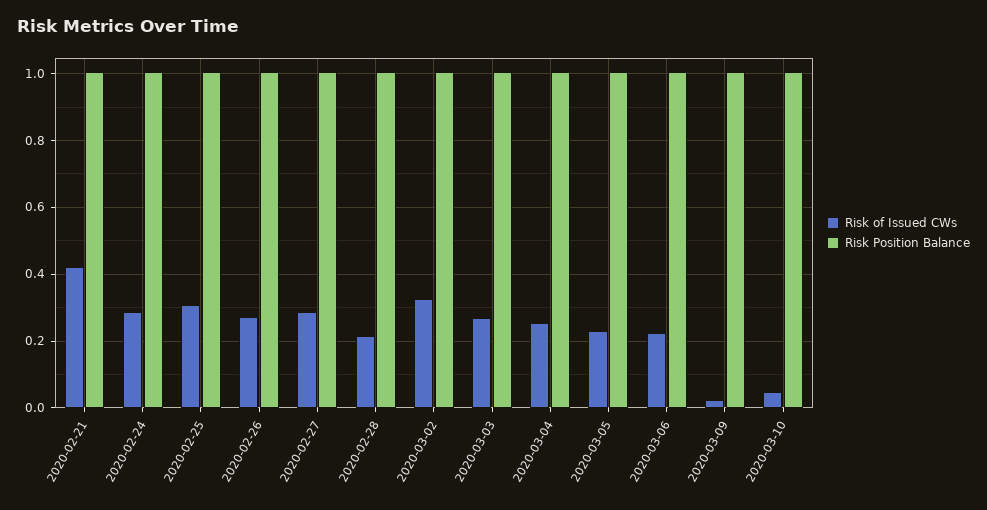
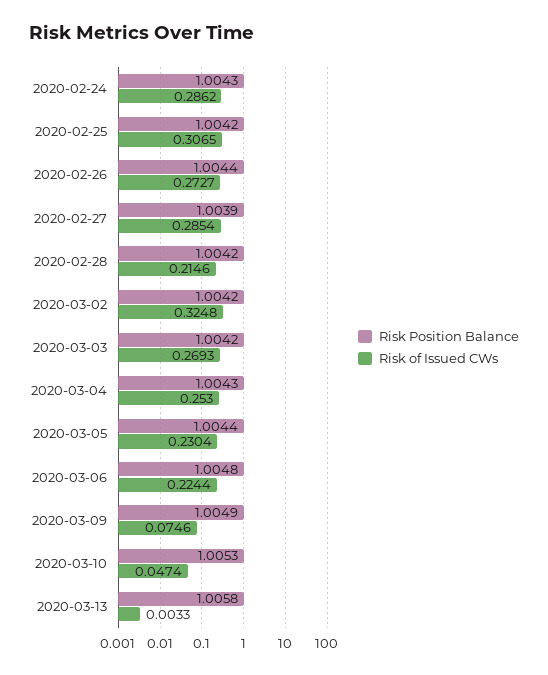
Risk of Issued CWs, 2020-02-21: 0.42 -> none
Risk Position Balance, 2020-02-21: 1 -> none
Risk of Issued CWs, 2020-03-09: 0.02 -> 0.0746
Risk Position Balance, 2020-03-13: none -> 1.0058
Risk of Issued CWs, 2020-03-13: none -> 0.0033

